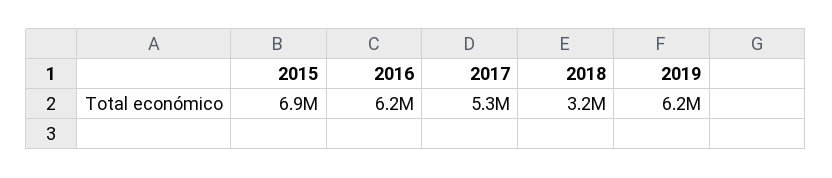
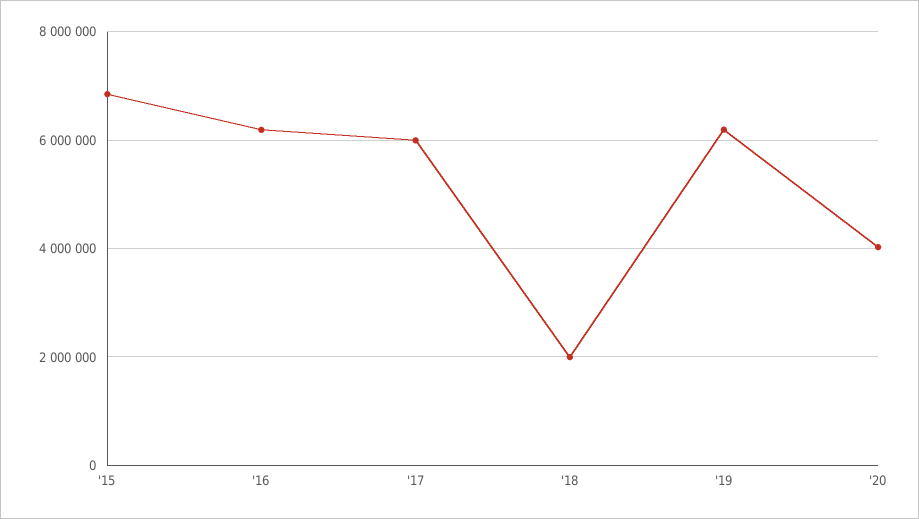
2017: 5300000 -> 6000000
2018: 3200000 -> 2000000
'20: none -> 4000000

